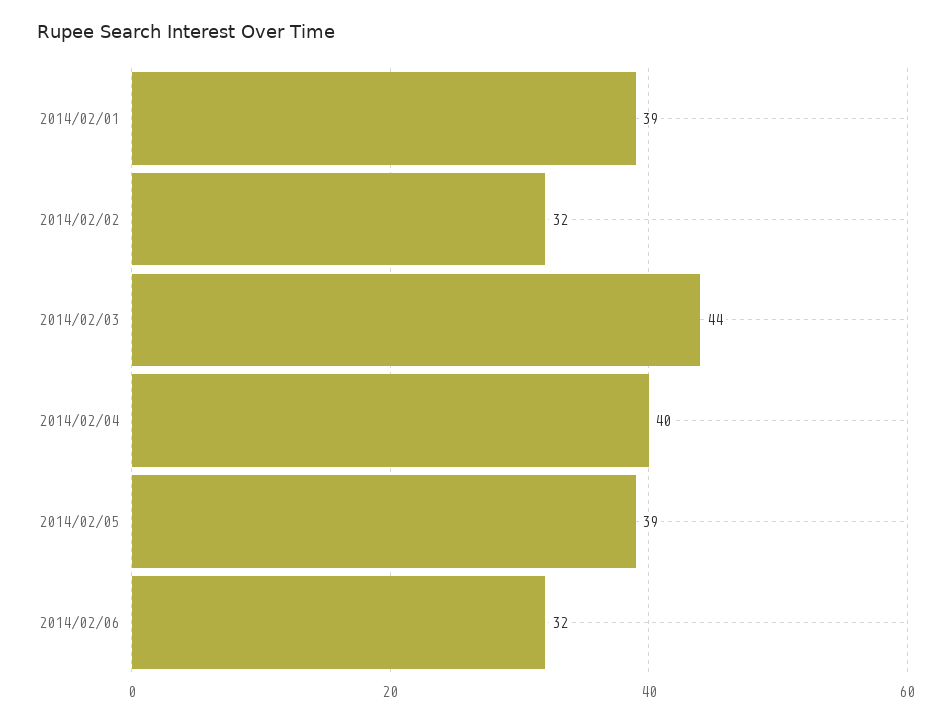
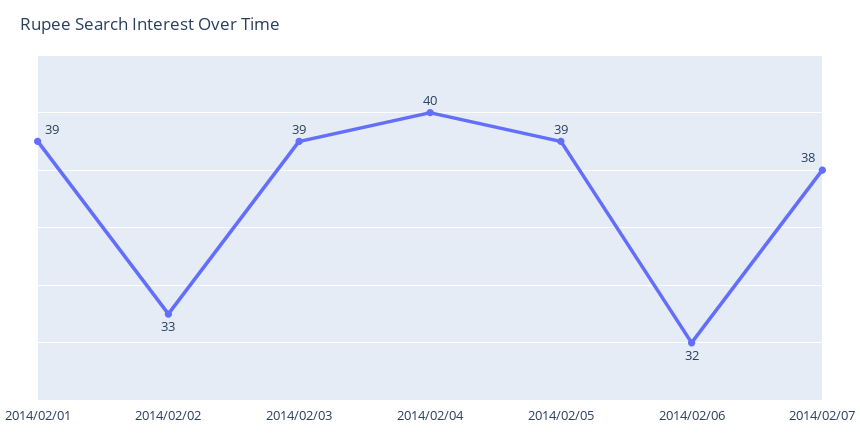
2014/02/02: 32 -> 33
2014/02/03: 44 -> 39
2014/02/07: none -> 38

